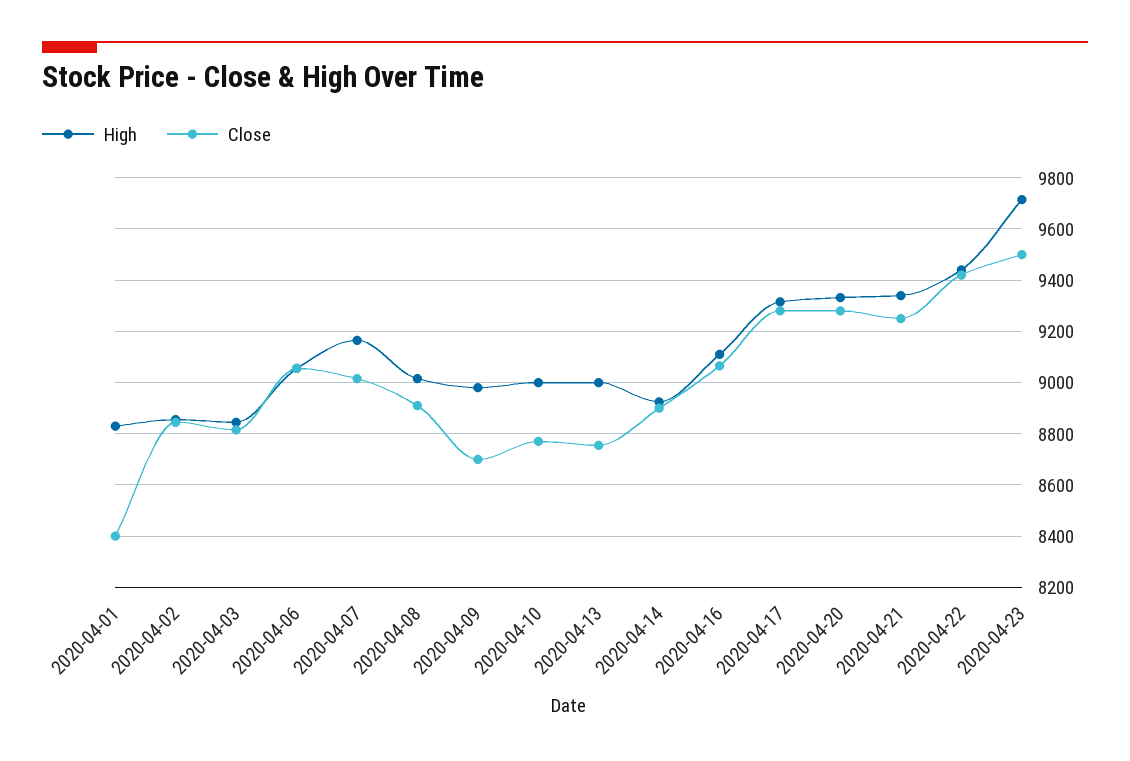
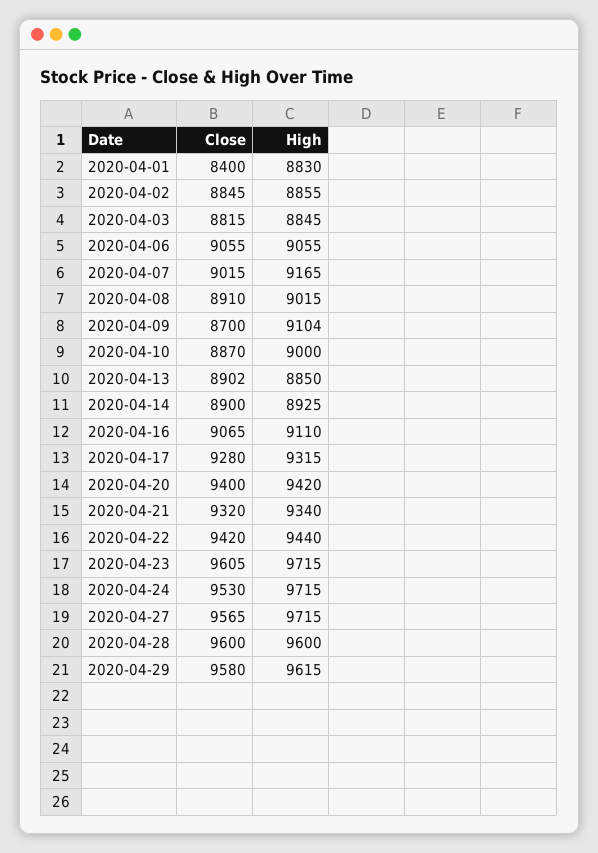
High, 2020-04-09: 8975 -> 9104
Close, 2020-04-10: 8775 -> 8870
High, 2020-04-13: 9000 -> 8850
Close, 2020-04-13: 8750 -> 8902
High, 2020-04-20: 9325 -> 9420
Close, 2020-04-20: 9275 -> 9400
Close, 2020-04-21: 9250 -> 9320
Close, 2020-04-23: 9500 -> 9605
Close, 2020-04-24: none -> 9530
High, 2020-04-24: none -> 9715
Close, 2020-04-27: none -> 9565
High, 2020-04-27: none -> 9715
Close, 2020-04-28: none -> 9600
High, 2020-04-28: none -> 9600
Close, 2020-04-29: none -> 9580
High, 2020-04-29: none -> 9615

